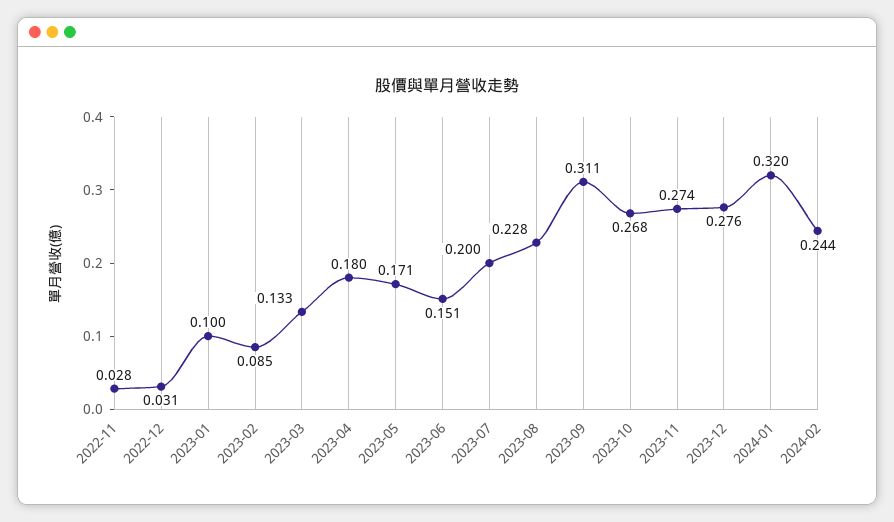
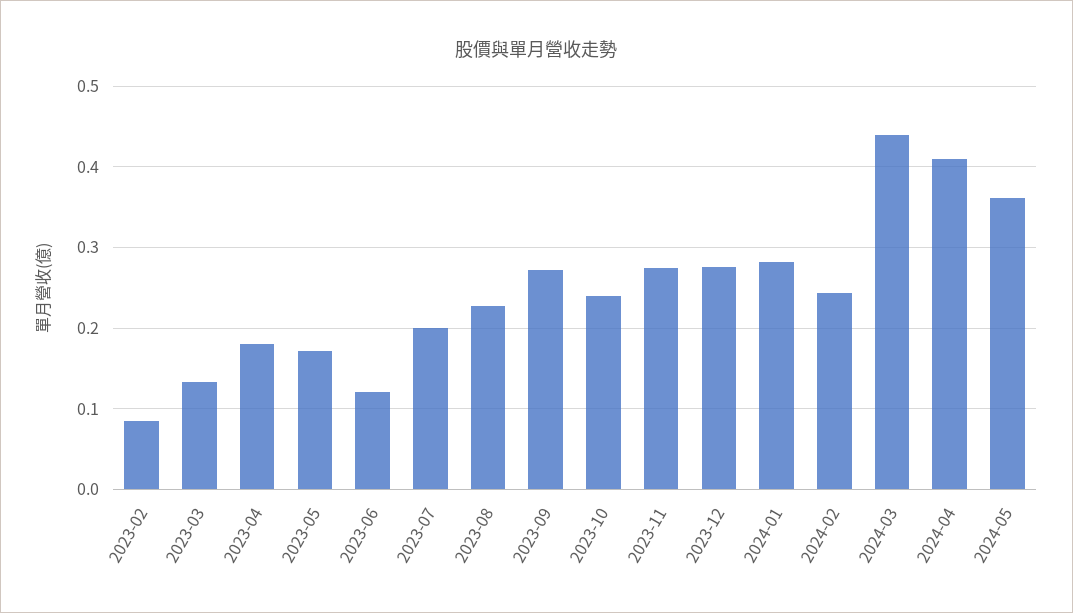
2022-11: 0.028 -> none
2022-12: 0.031 -> none
2023-01: 0.1 -> none
2023-06: 0.151 -> 0.12
2023-09: 0.311 -> 0.27
2023-10: 0.268 -> 0.24
2024-01: 0.32 -> 0.28
2024-03: none -> 0.44
2024-04: none -> 0.41
2024-05: none -> 0.36

